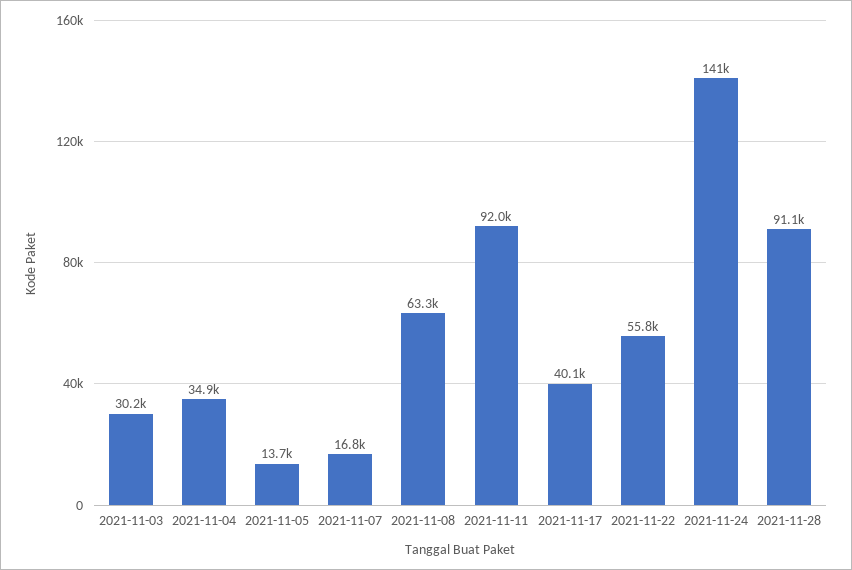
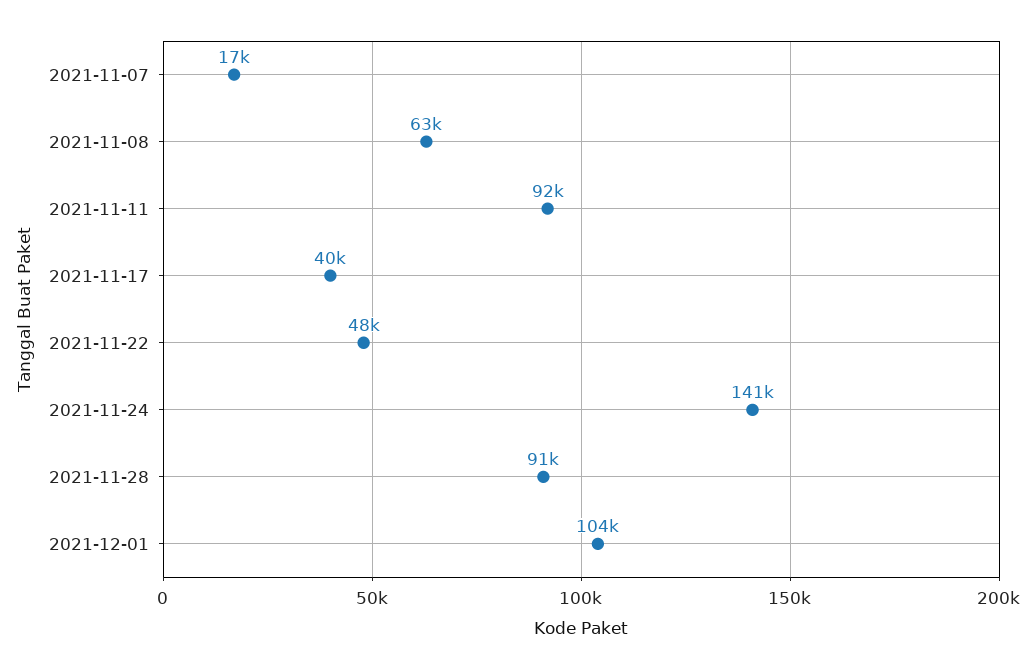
2021-11-03: 30200 -> none
2021-11-04: 34900 -> none
2021-11-05: 13700 -> none
2021-11-22: 55800 -> 48000
2021-12-01: none -> 104000

